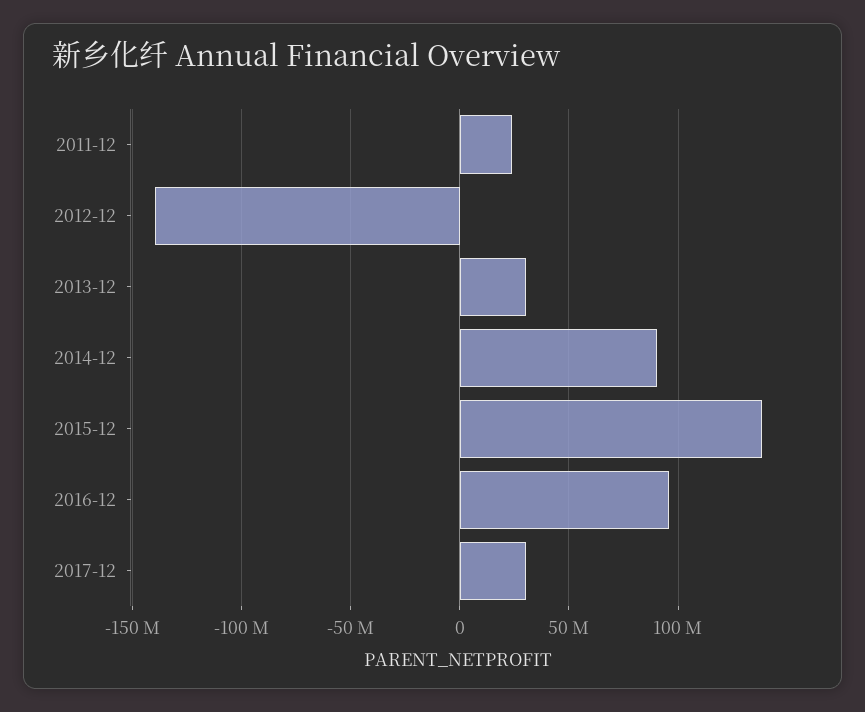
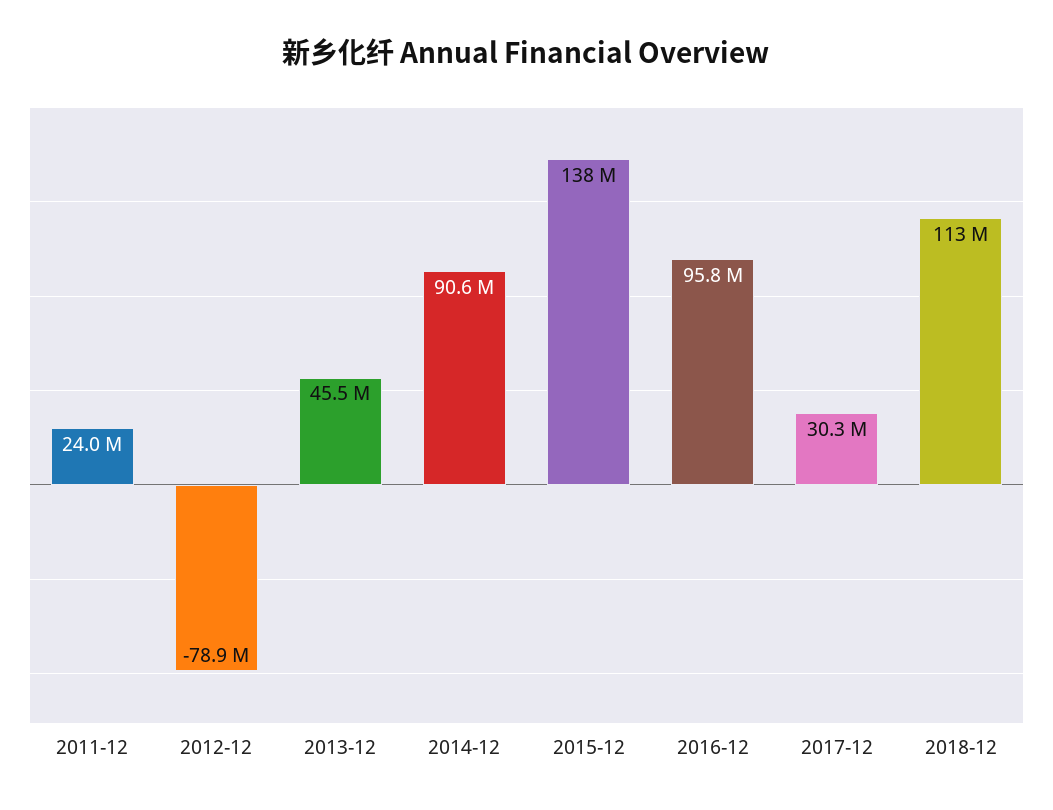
2012-12: -140000000 -> -78900000
2013-12: 30000000 -> 45500000
2018-12: none -> 113000000

